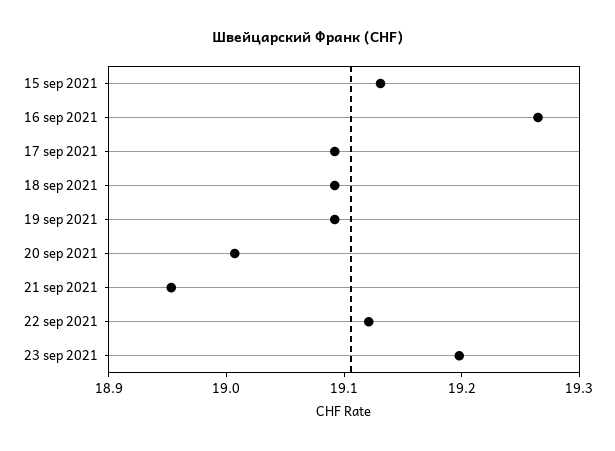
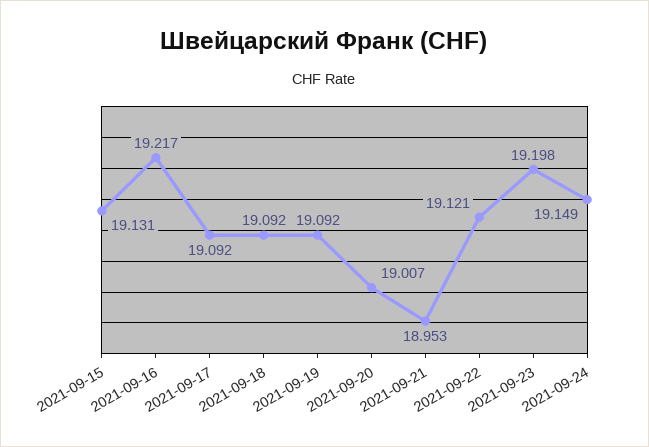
16 sep 2021: 19.26 -> 19.217
2021-09-24: none -> 19.149

